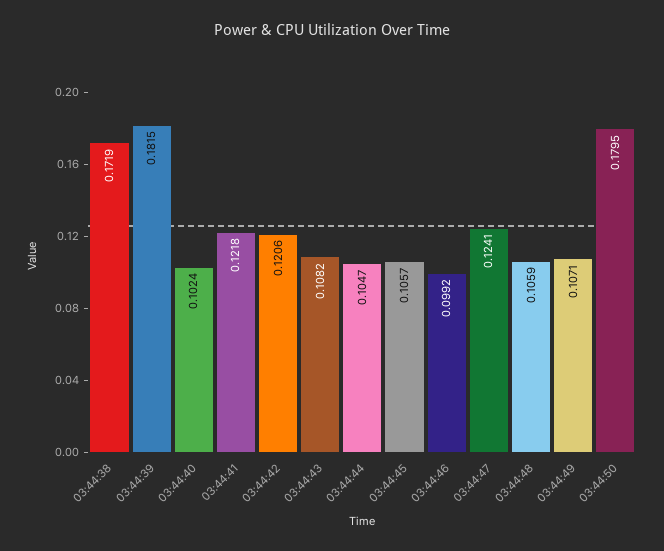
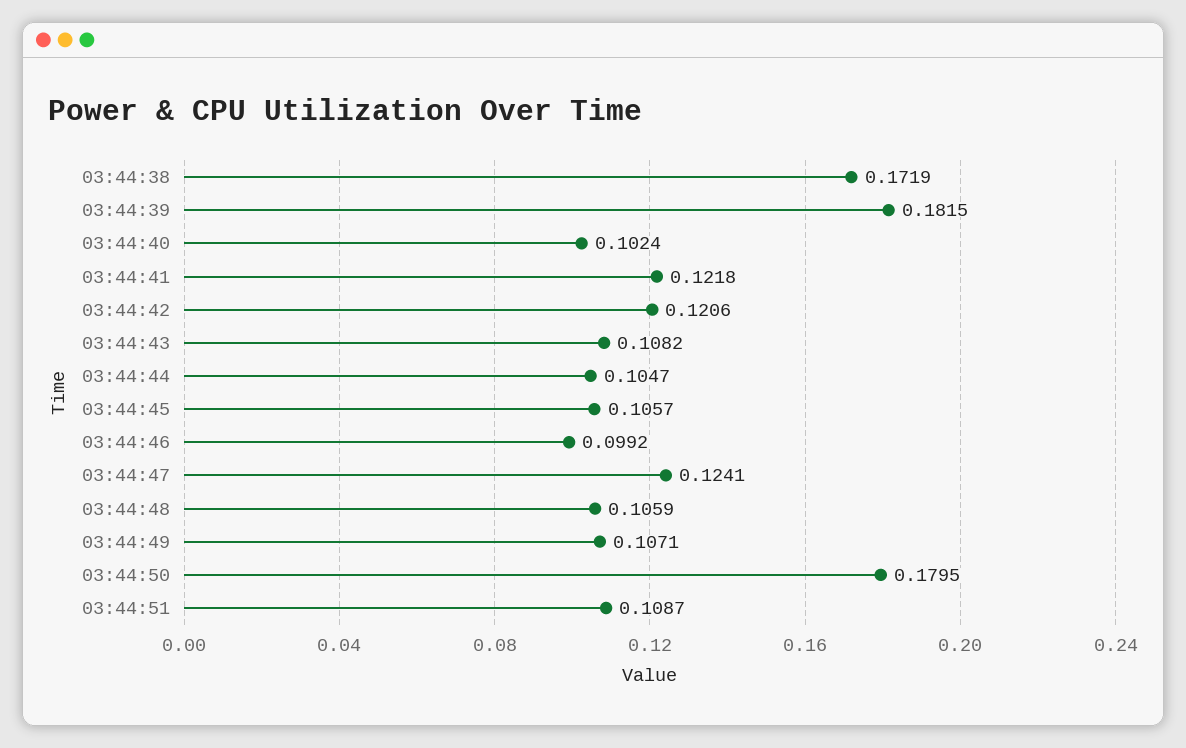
03:44:51: none -> 0.1087

